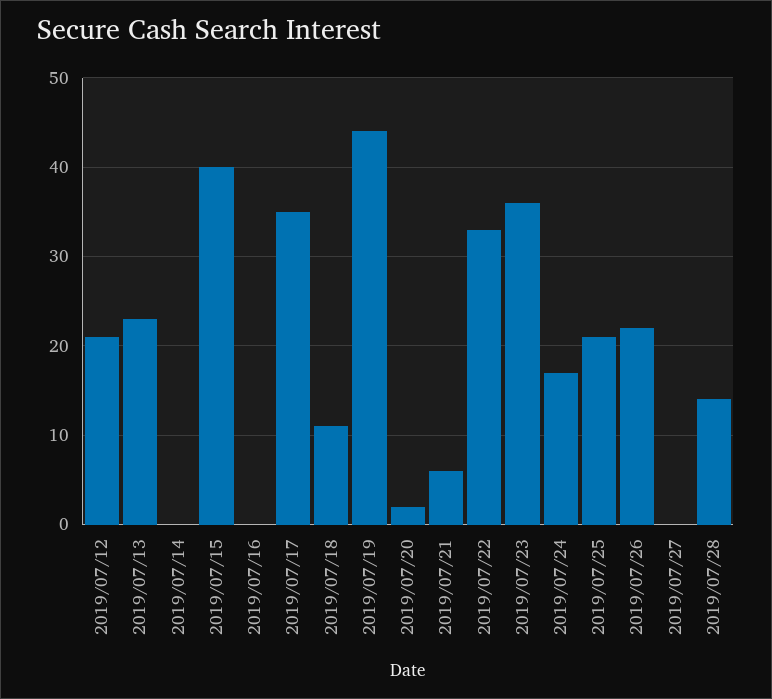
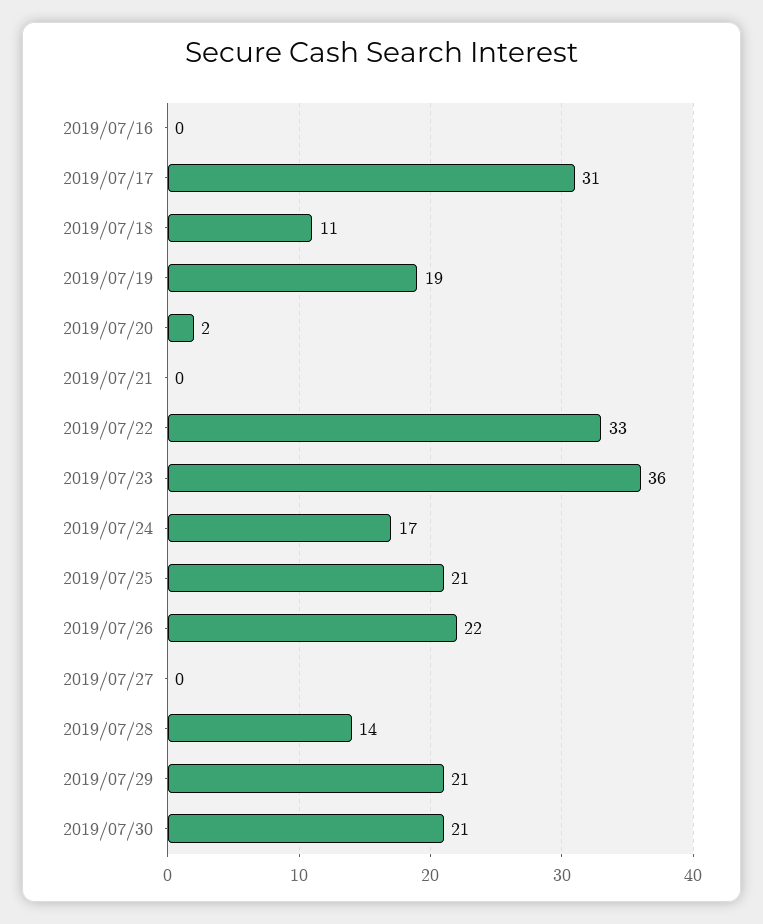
2019/07/12: 21 -> none
2019/07/13: 23 -> none
2019/07/14: 0 -> none
2019/07/15: 40 -> none
2019/07/17: 35 -> 31
2019/07/19: 44 -> 19
2019/07/21: 6 -> 0
2019/07/29: none -> 21
2019/07/30: none -> 21

